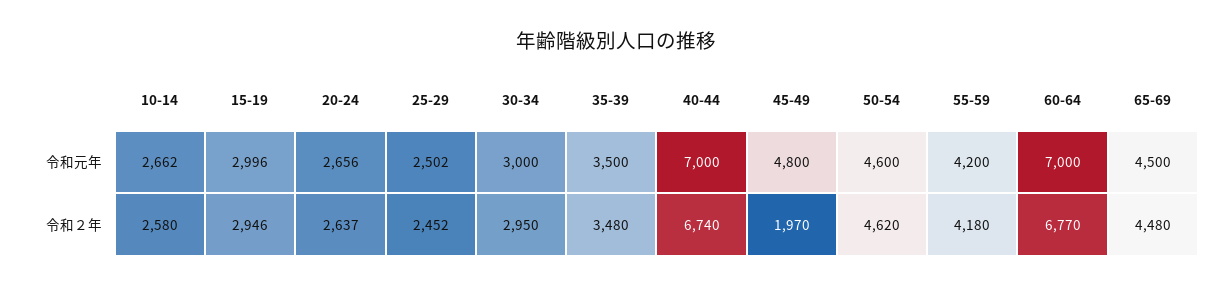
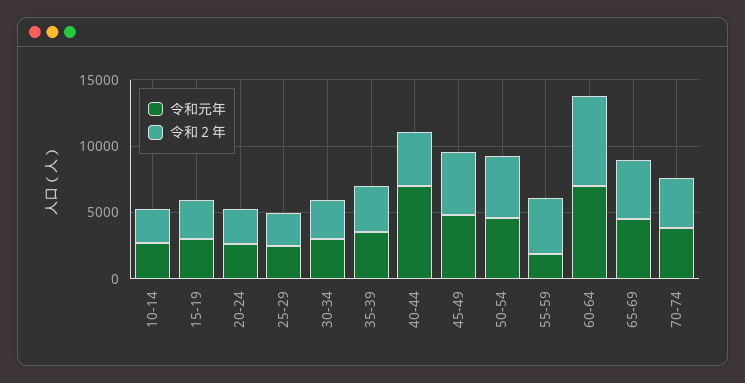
令和元年, 55-59: 4200 -> 2000
令和２年, 40-44: 6740 -> 4000
令和２年, 45-49: 1970 -> 5000
令和元年, 70-74: none -> 4000
令和２年, 70-74: none -> 4000

